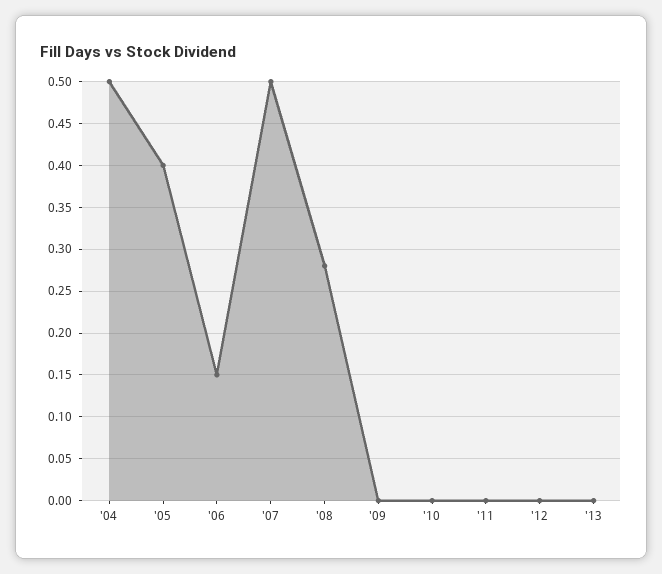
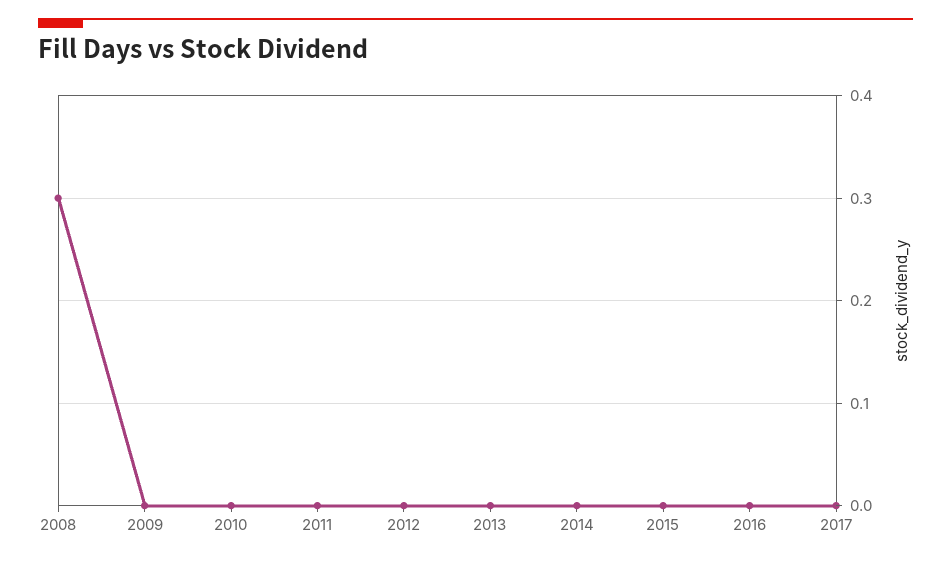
'04: 0.5 -> none
'05: 0.4 -> none
'06: 0.15 -> none
'07: 0.5 -> none
'08: 0.28 -> 0.3
2014: none -> 0
2015: none -> 0
2016: none -> 0
2017: none -> 0

